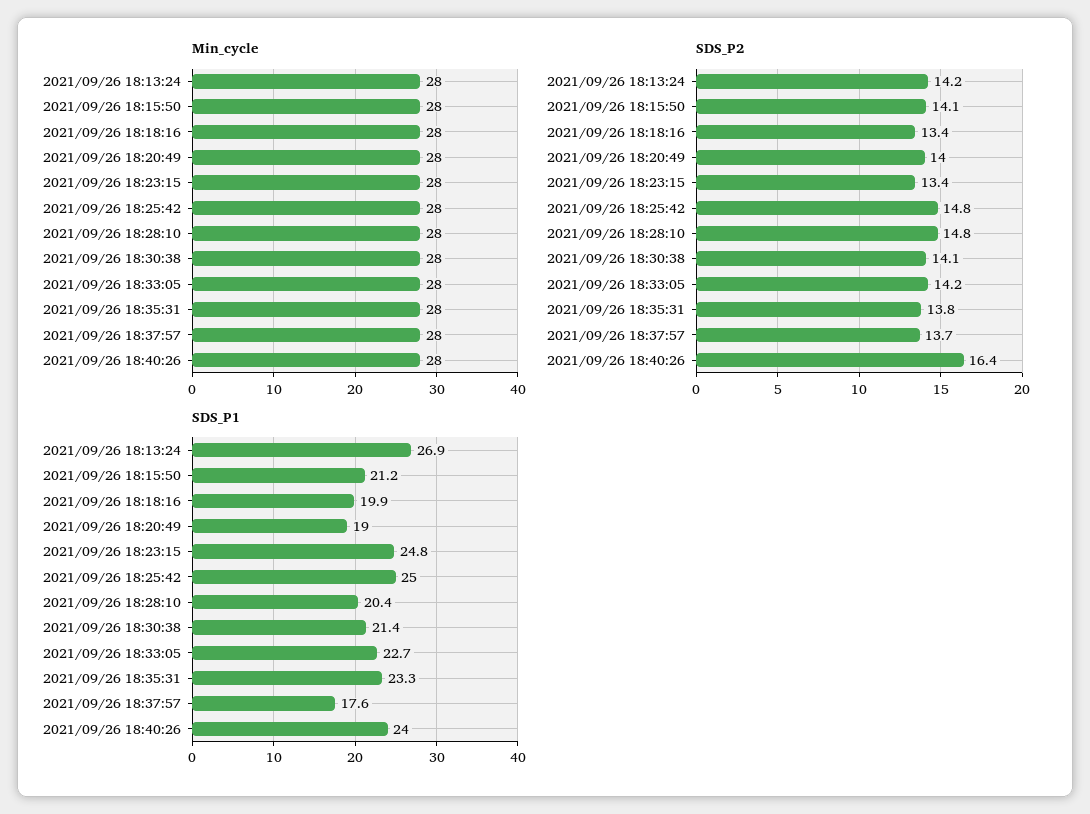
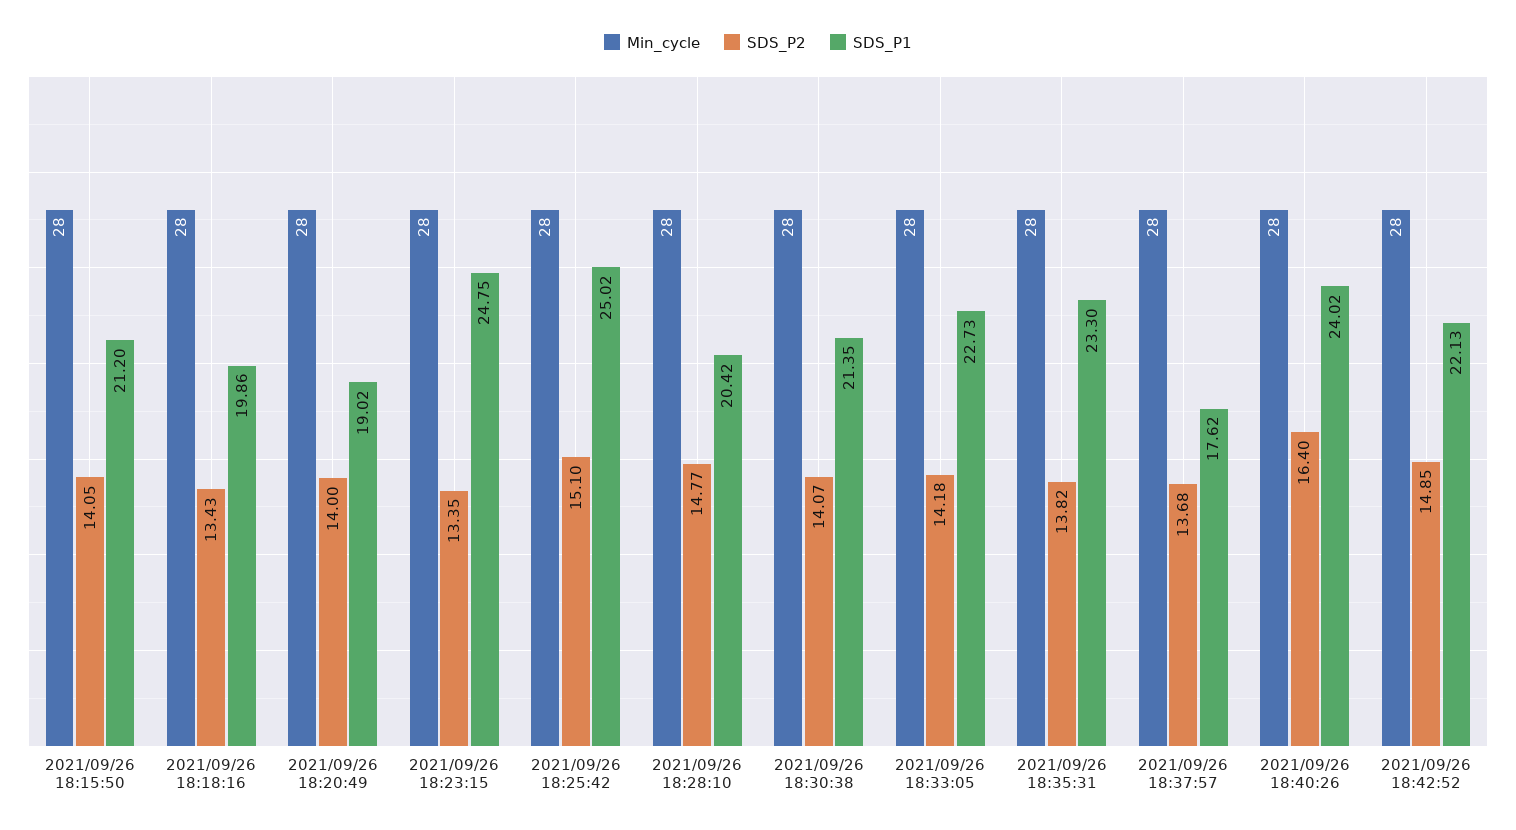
Min_cycle, 2021/09/26 18:13:24: 28 -> none
SDS_P2, 2021/09/26 18:13:24: 14.2 -> none
SDS_P2, 2021/09/26 18:25:42: 14.8 -> 15.1
SDS_P1, 2021/09/26 18:13:24: 26.9 -> none
Min_cycle, 2021/09/26 18:42:52: none -> 28
SDS_P2, 2021/09/26 18:42:52: none -> 14.85
SDS_P1, 2021/09/26 18:42:52: none -> 22.13

